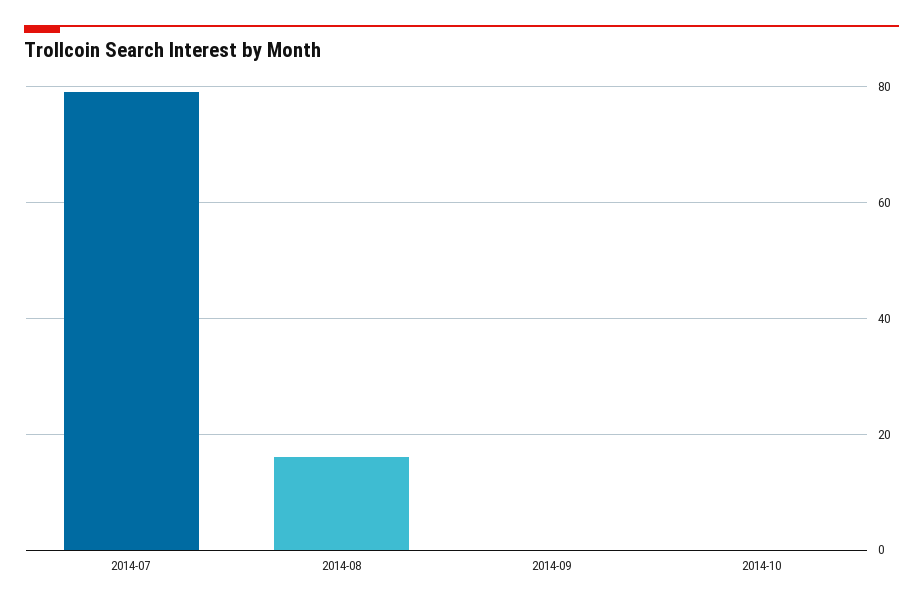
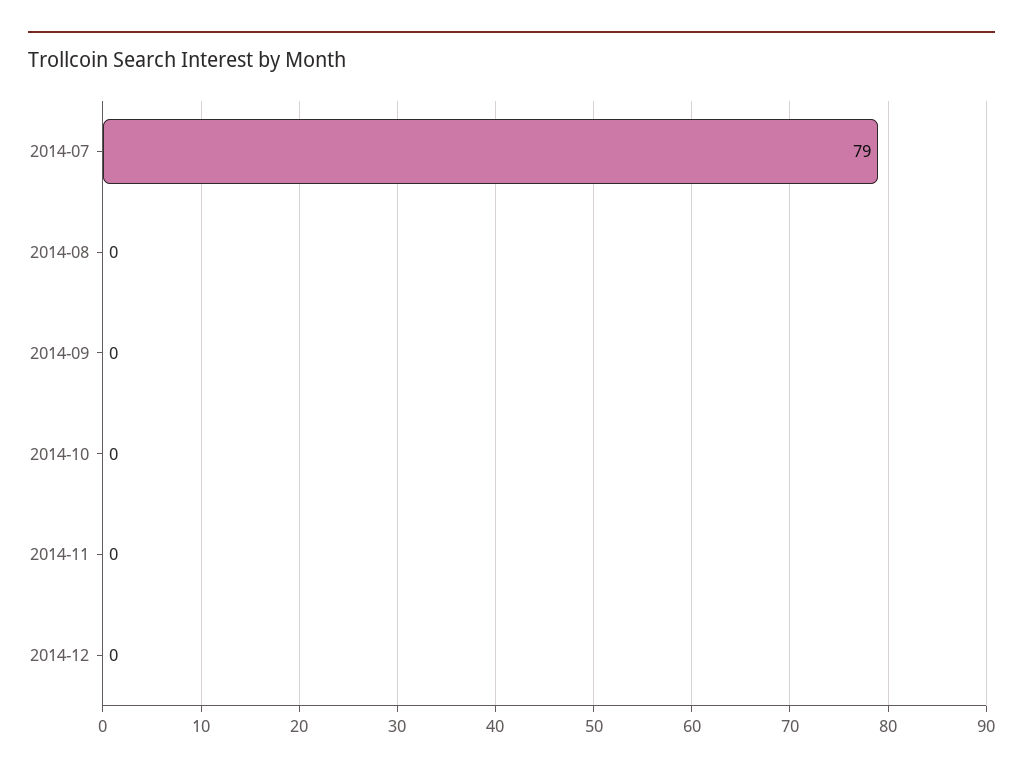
2014-08: 15 -> 0
2014-11: none -> 0
2014-12: none -> 0

